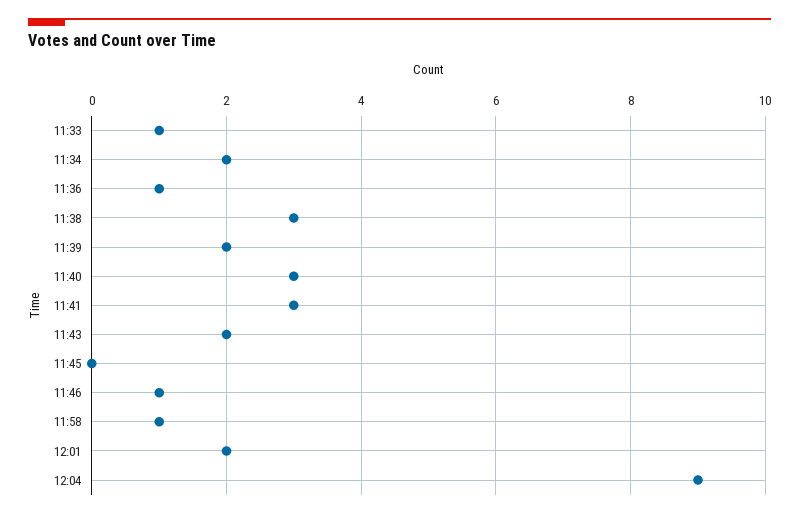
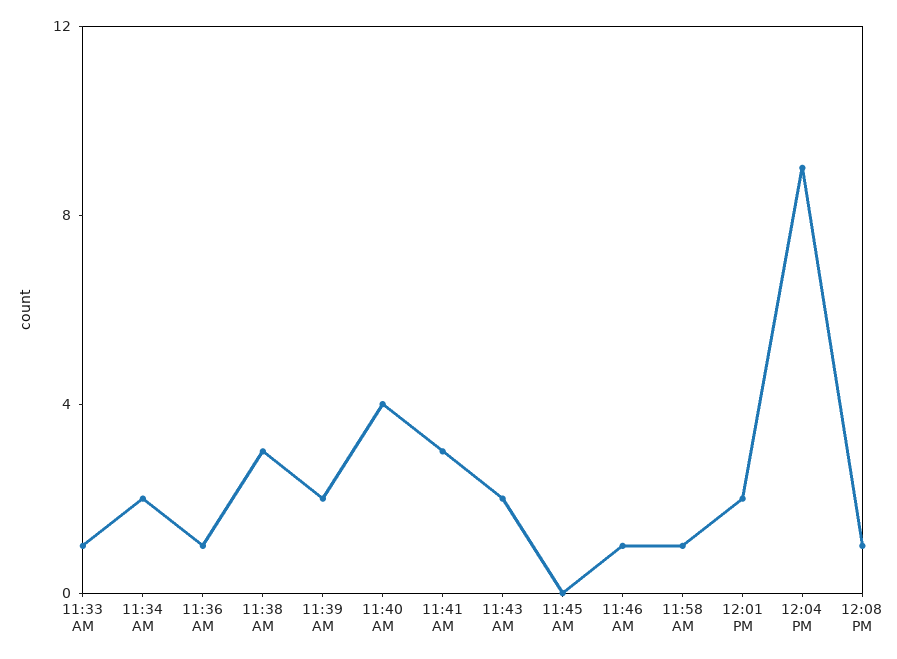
11:40: 3 -> 4
12:08 PM: none -> 1

